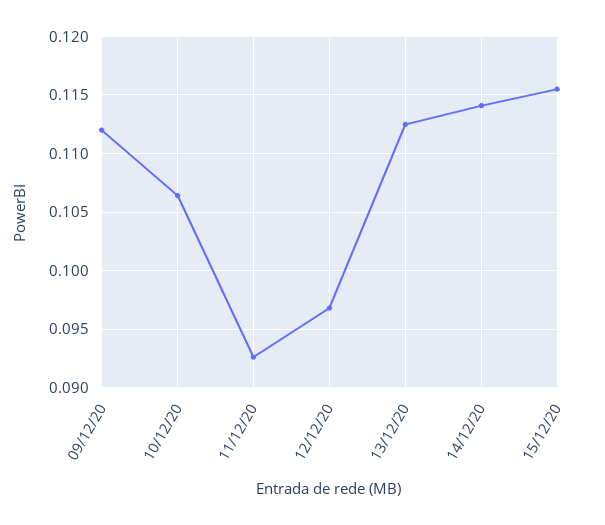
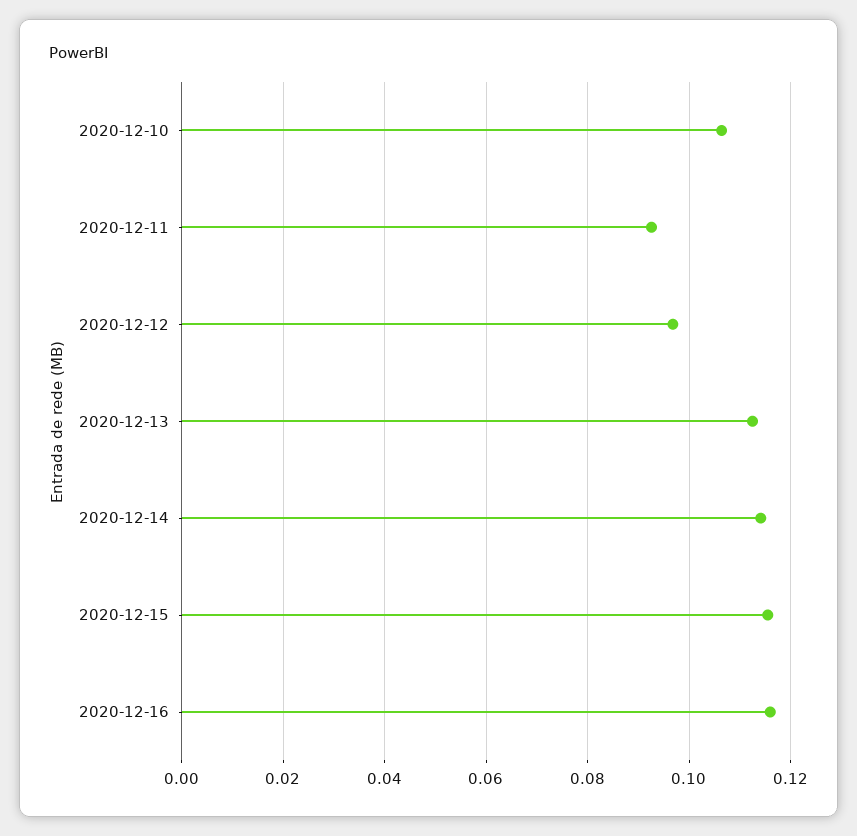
09/12/20: 0.112 -> none
2020-12-16: none -> 0.116

